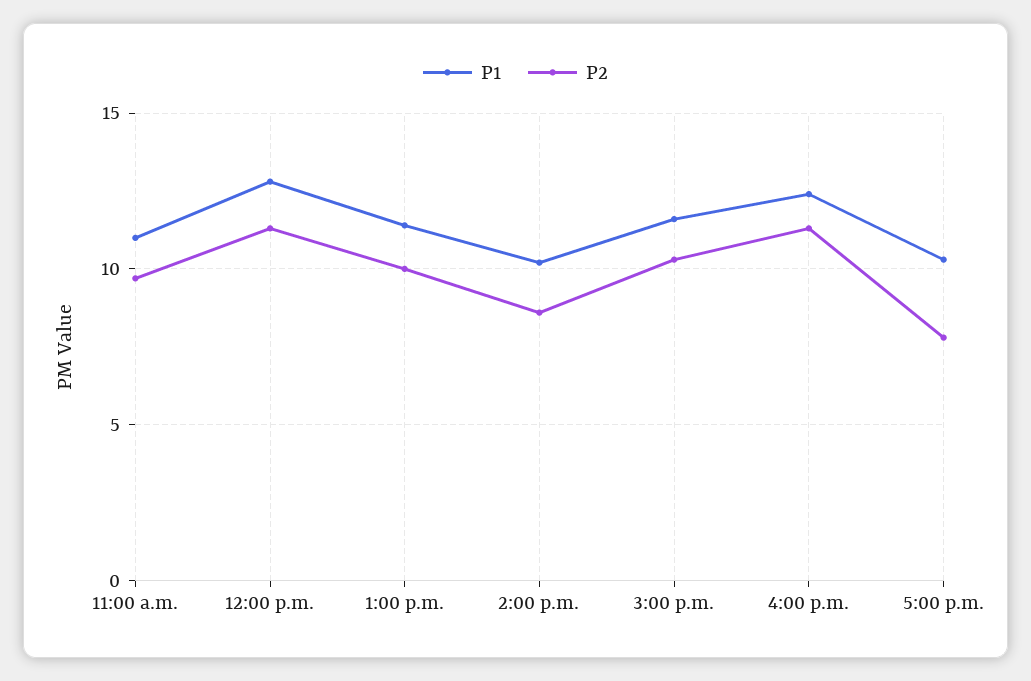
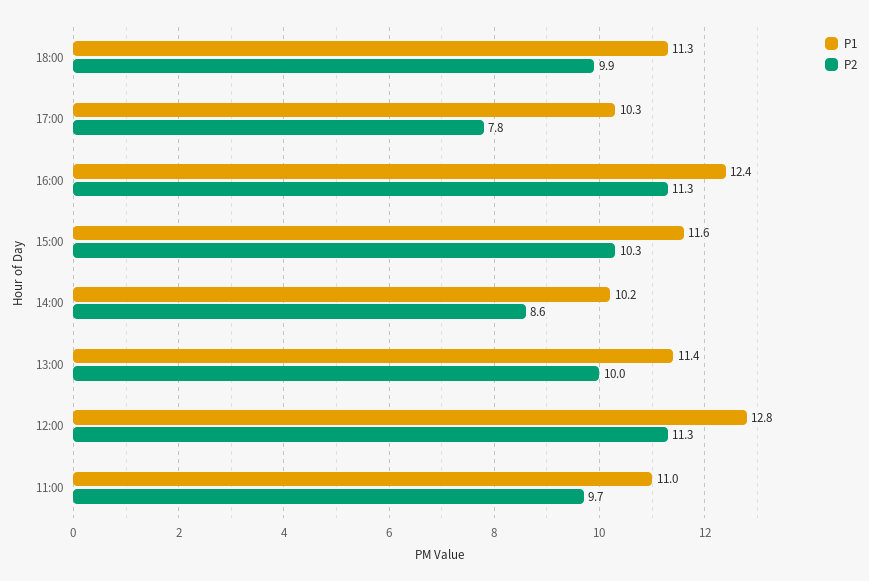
P1, 18:00: none -> 11.3
P2, 18:00: none -> 9.9

